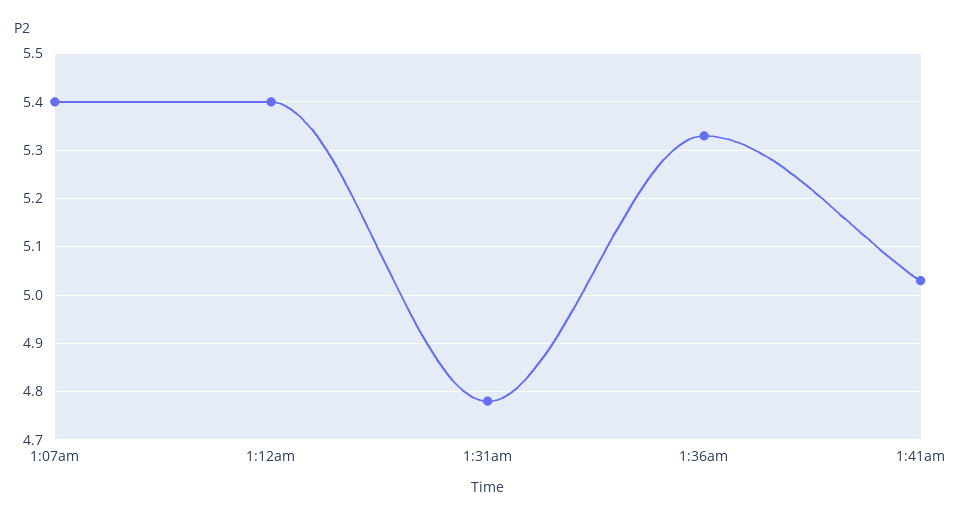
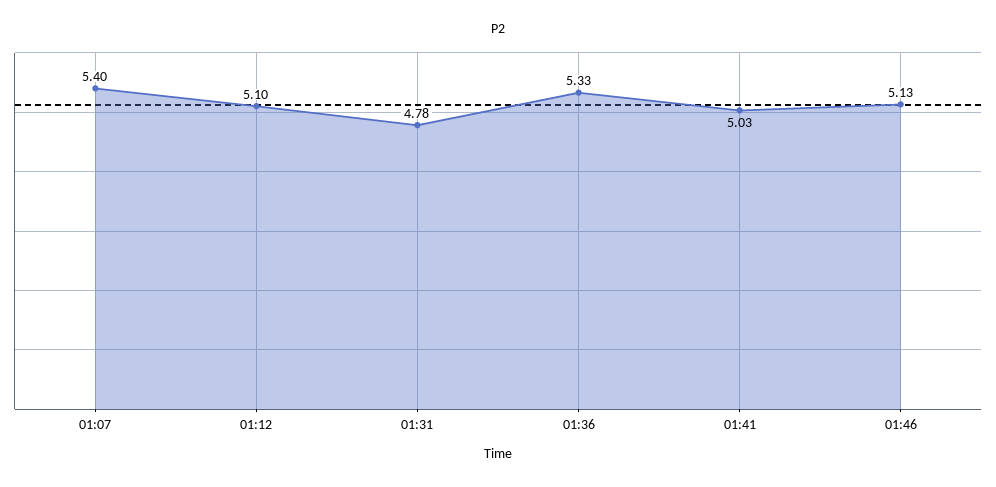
1:12am: 5.4 -> 5.1
01:46: none -> 5.13

